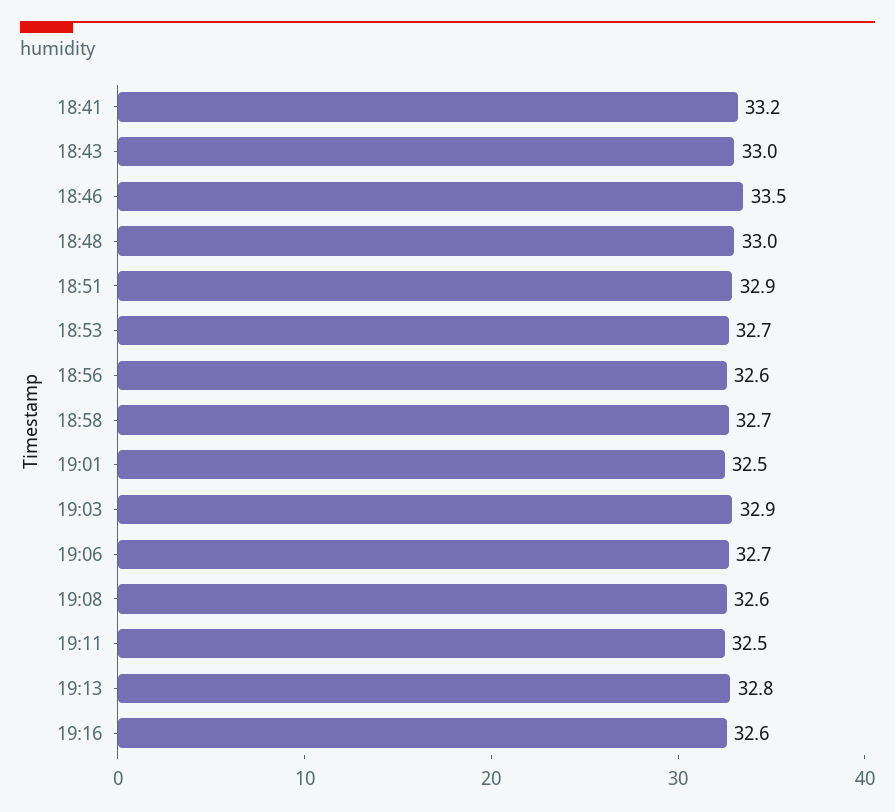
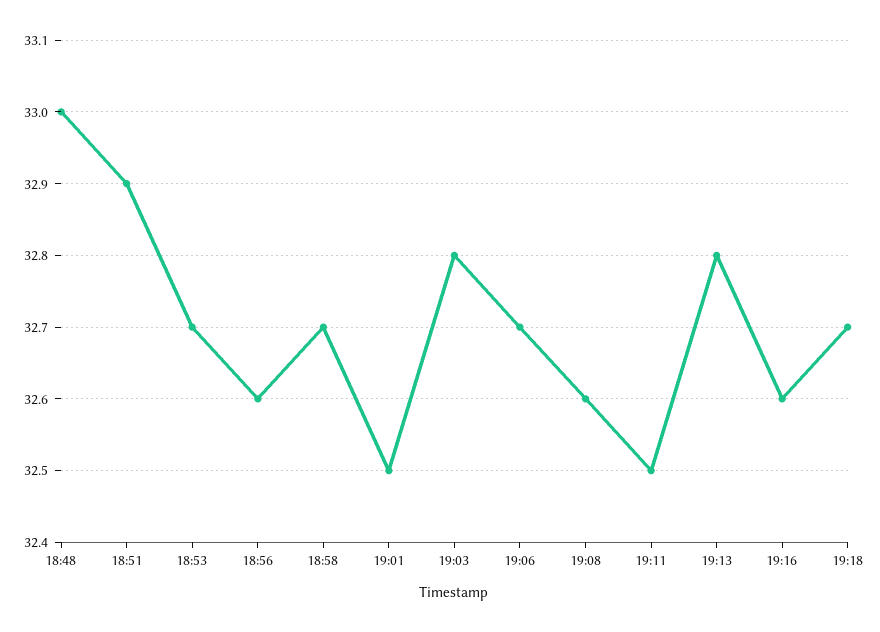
18:41: 33.2 -> none
18:43: 33 -> none
18:46: 33.5 -> none
19:03: 32.9 -> 32.8
19:18: none -> 32.7

